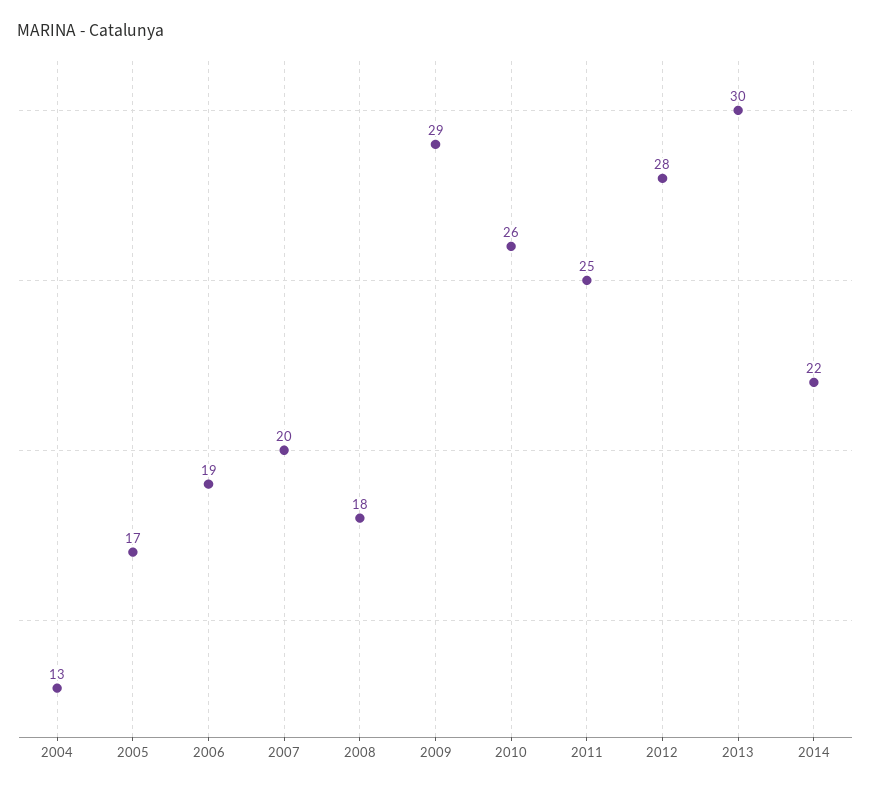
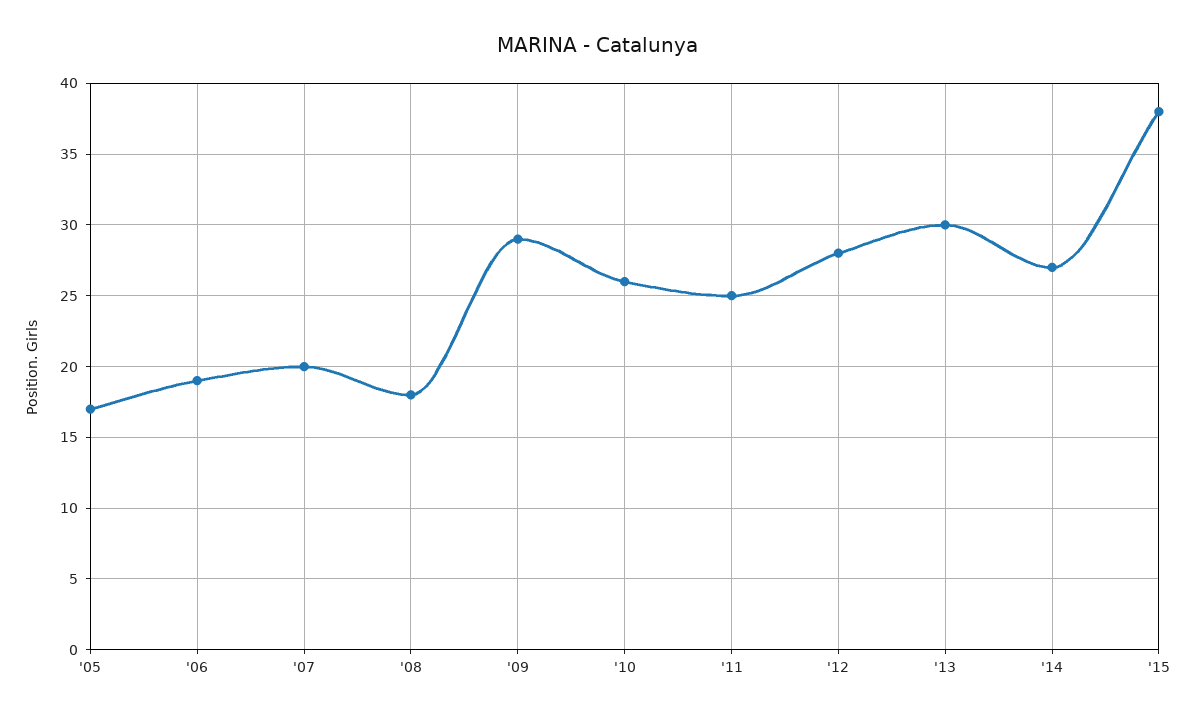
2004: 13 -> none
2014: 22 -> 27
'15: none -> 38

